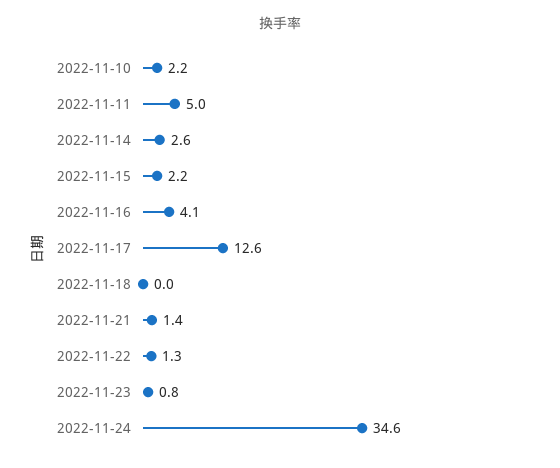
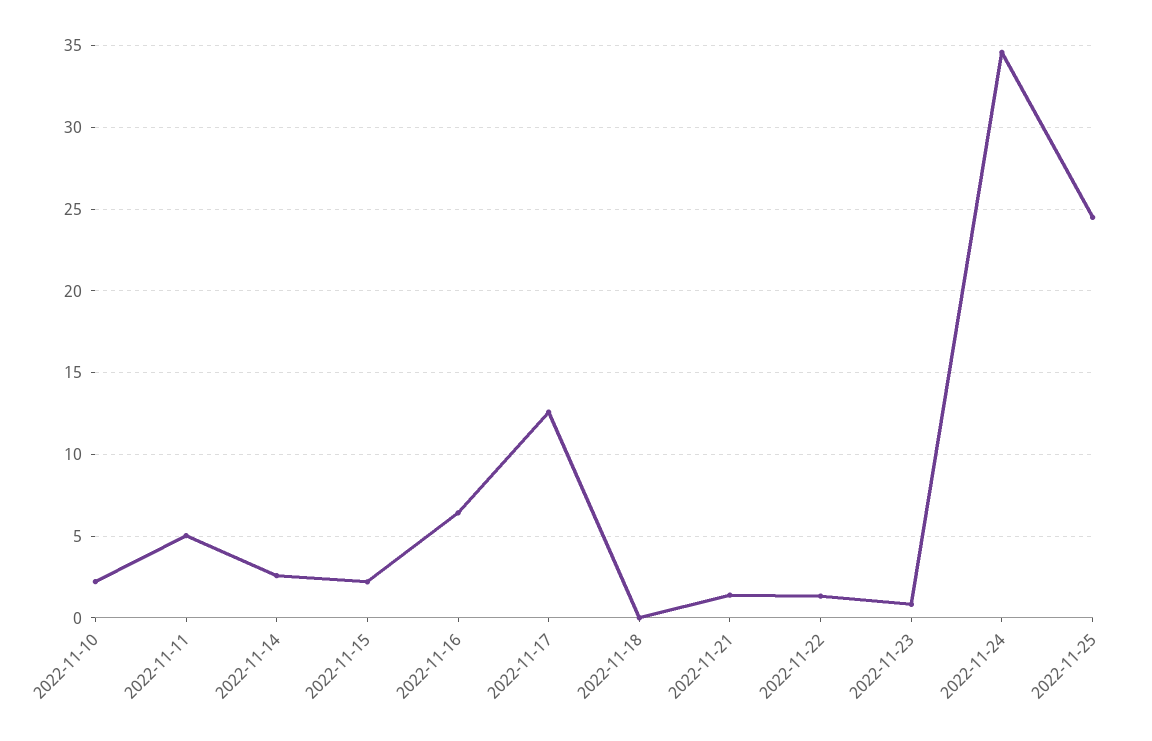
2022-11-16: 4.1 -> 6.5
2022-11-25: none -> 24.5

